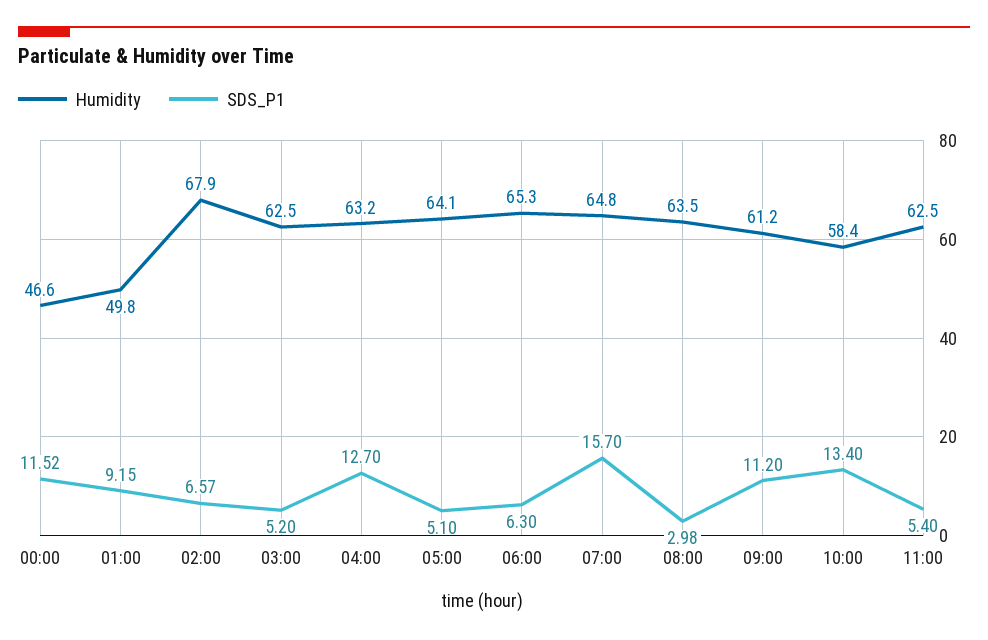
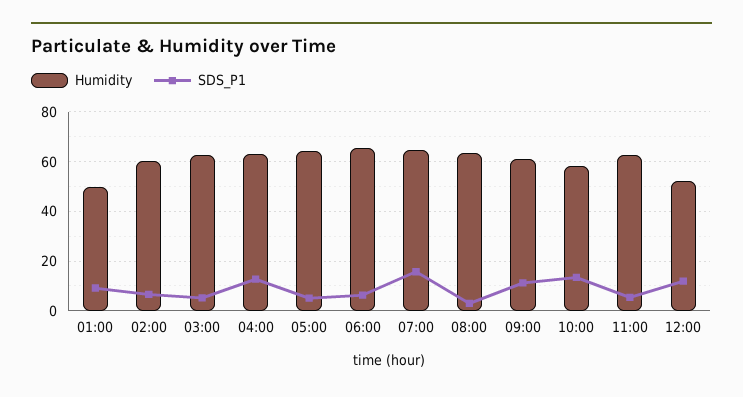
Humidity, 00:00: 46.6 -> none
SDS_P1, 00:00: 11.52 -> none
Humidity, 02:00: 67.9 -> 60
Humidity, 12:00: none -> 52.5
SDS_P1, 12:00: none -> 12.5

